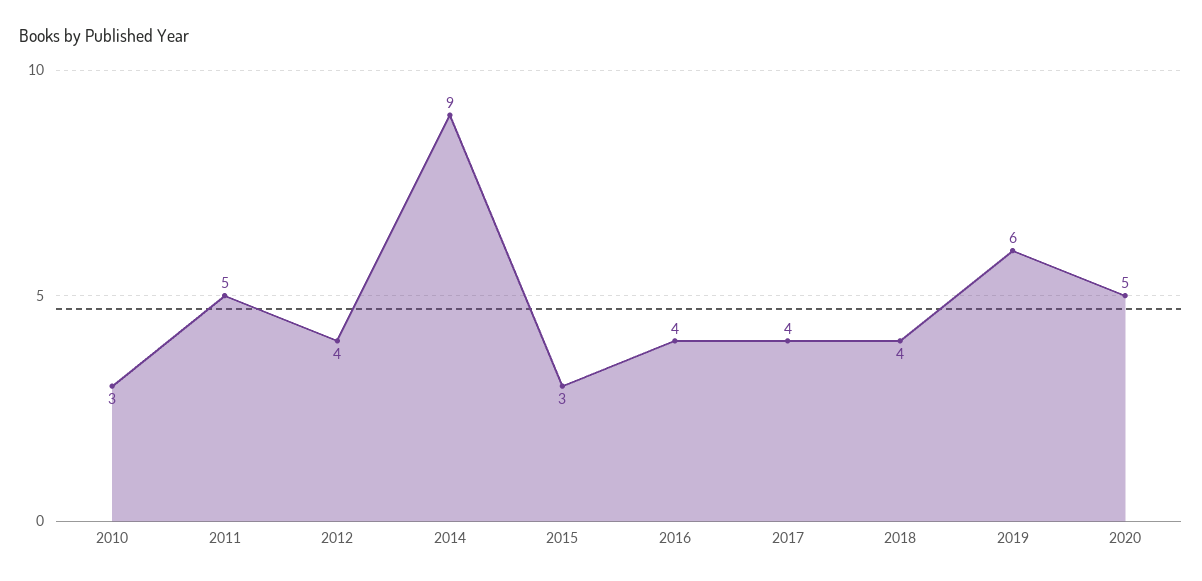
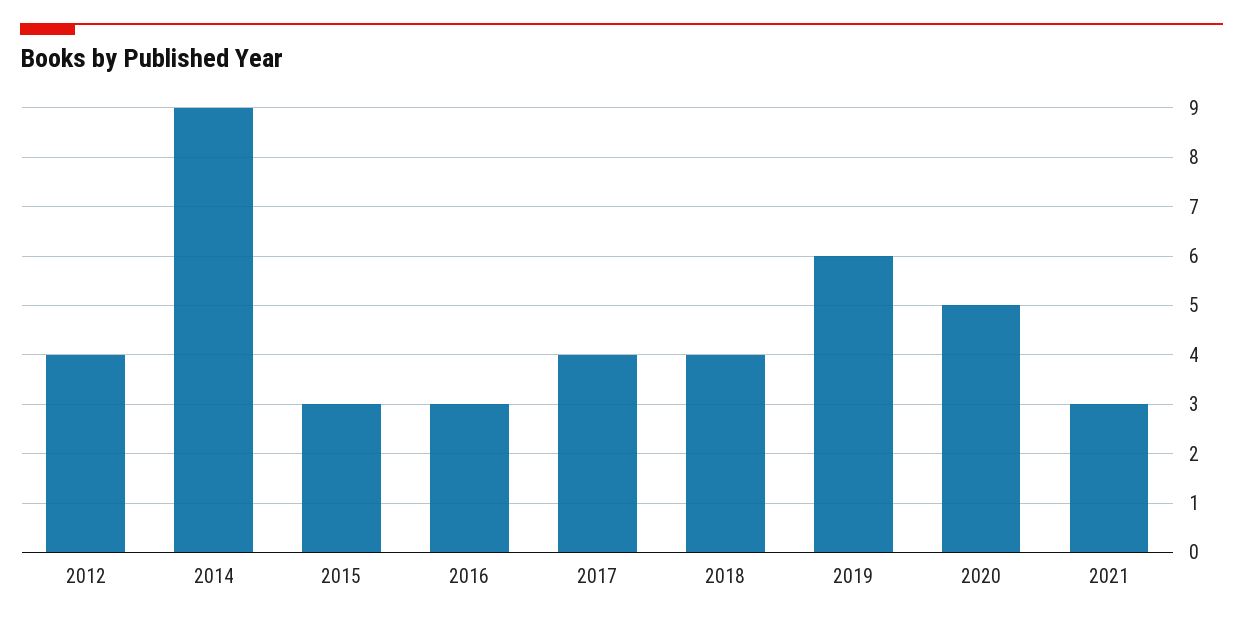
2010: 3 -> none
2011: 5 -> none
2016: 4 -> 3
2021: none -> 3

